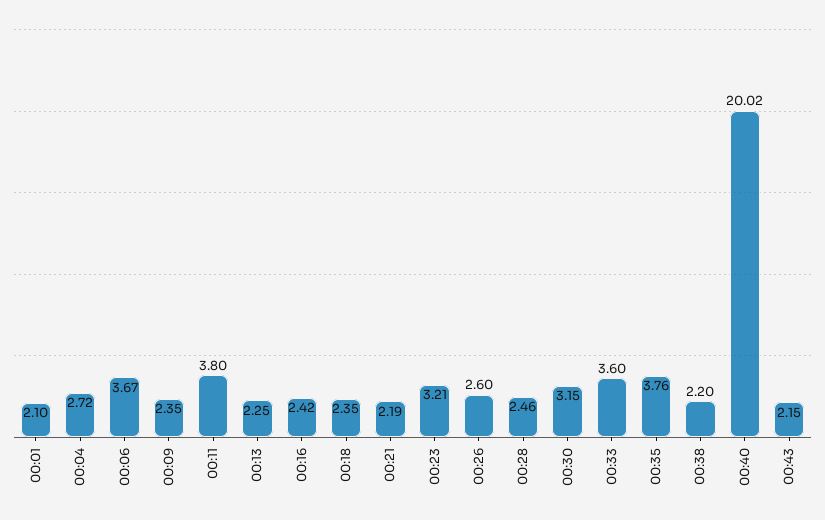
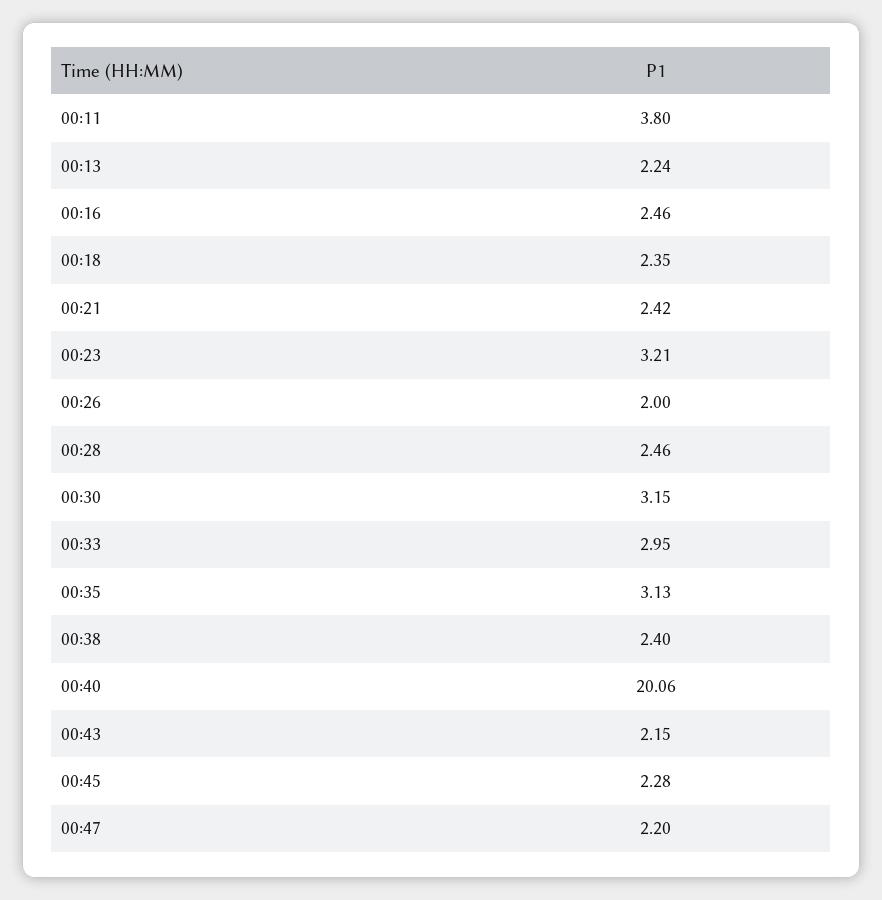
00:01: 2.1 -> none
00:04: 2.72 -> none
00:06: 3.67 -> none
00:09: 2.35 -> none
00:13: 2.25 -> 2.24
00:16: 2.42 -> 2.46
00:21: 2.19 -> 2.42
00:26: 2.6 -> 2
00:33: 3.6 -> 2.95
00:35: 3.76 -> 3.13
00:38: 2.2 -> 2.4
00:40: 20.02 -> 20.06
00:45: none -> 2.28
00:47: none -> 2.2

